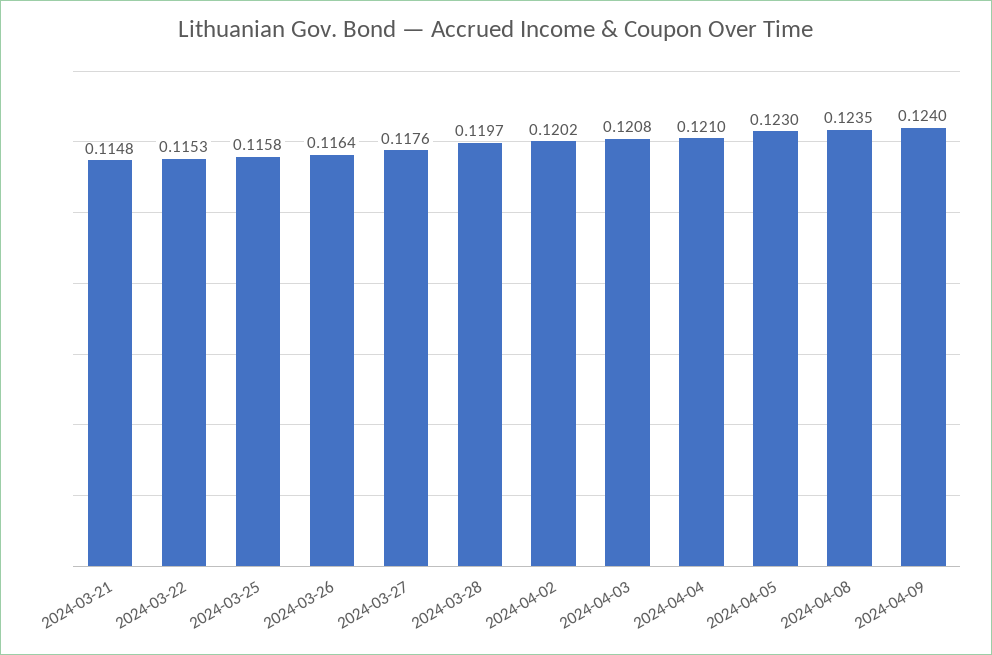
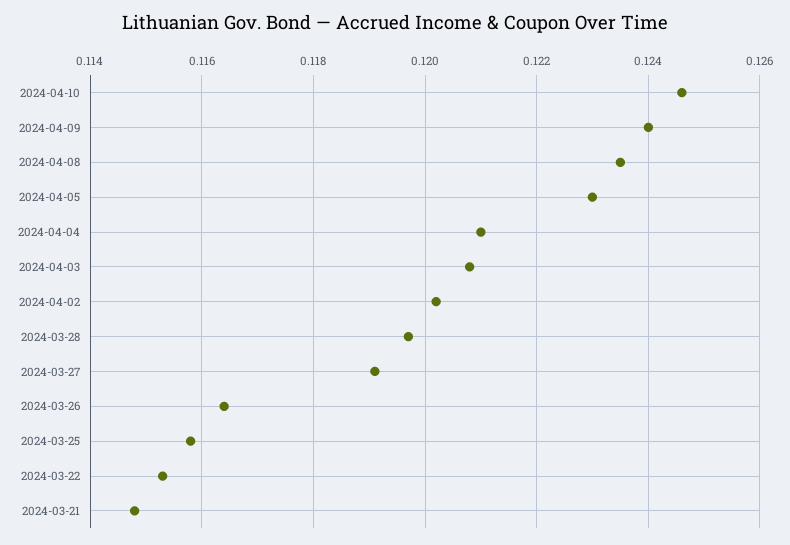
2024-03-27: 0.1176 -> 0.119
2024-04-10: none -> 0.1245

